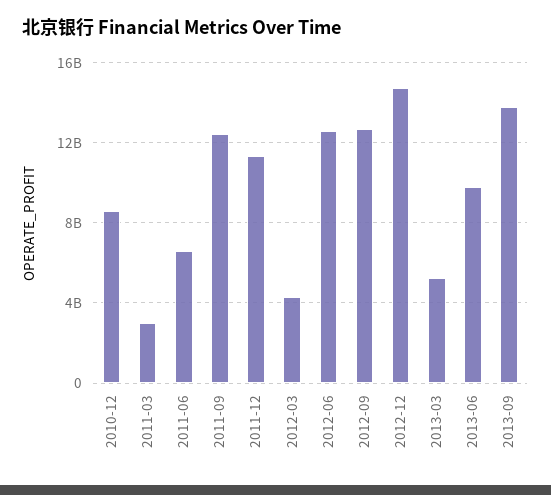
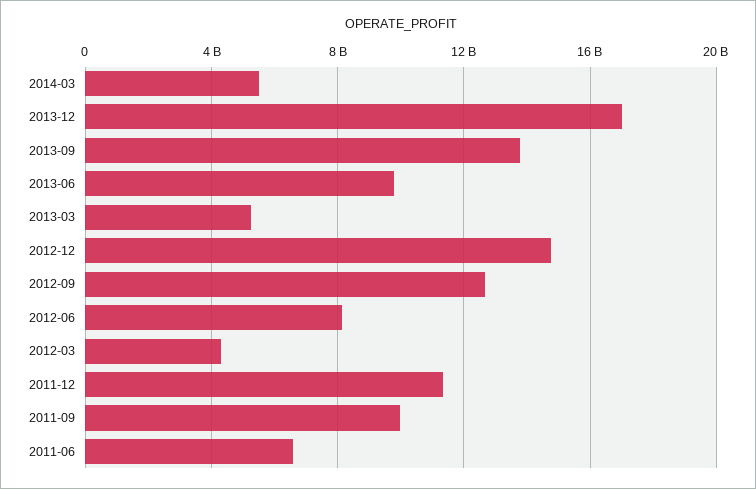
2010-12: 8500000000 -> none
2011-03: 3000000000 -> none
2011-09: 12500000000 -> 10000000000
2012-06: 12500000000 -> 8000000000
2014-03: none -> 5500000000
2013-12: none -> 17000000000

